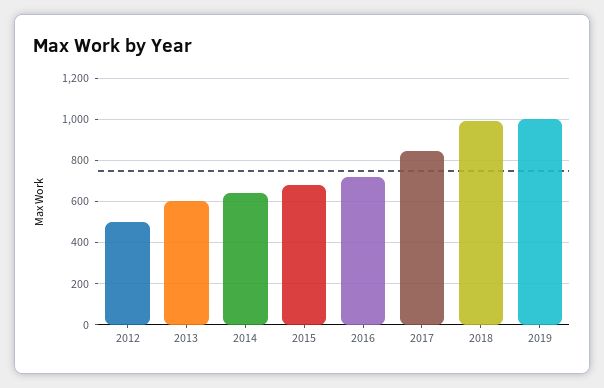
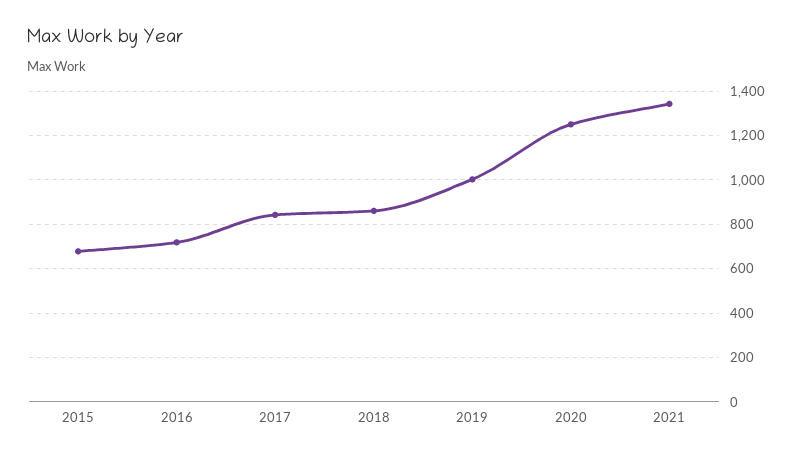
2012: 500 -> none
2013: 600 -> none
2014: 650 -> none
2018: 1000 -> 850
2020: none -> 1250
2021: none -> 1350

